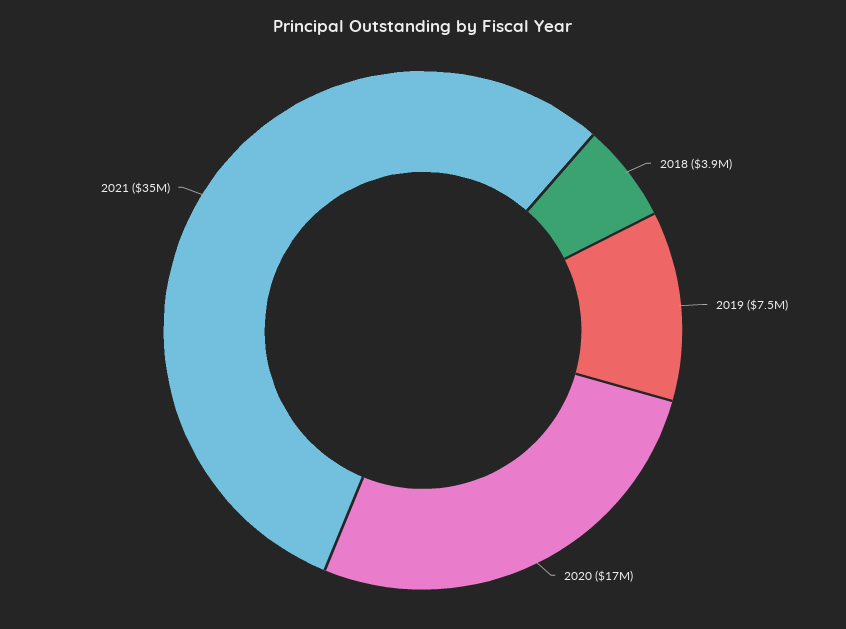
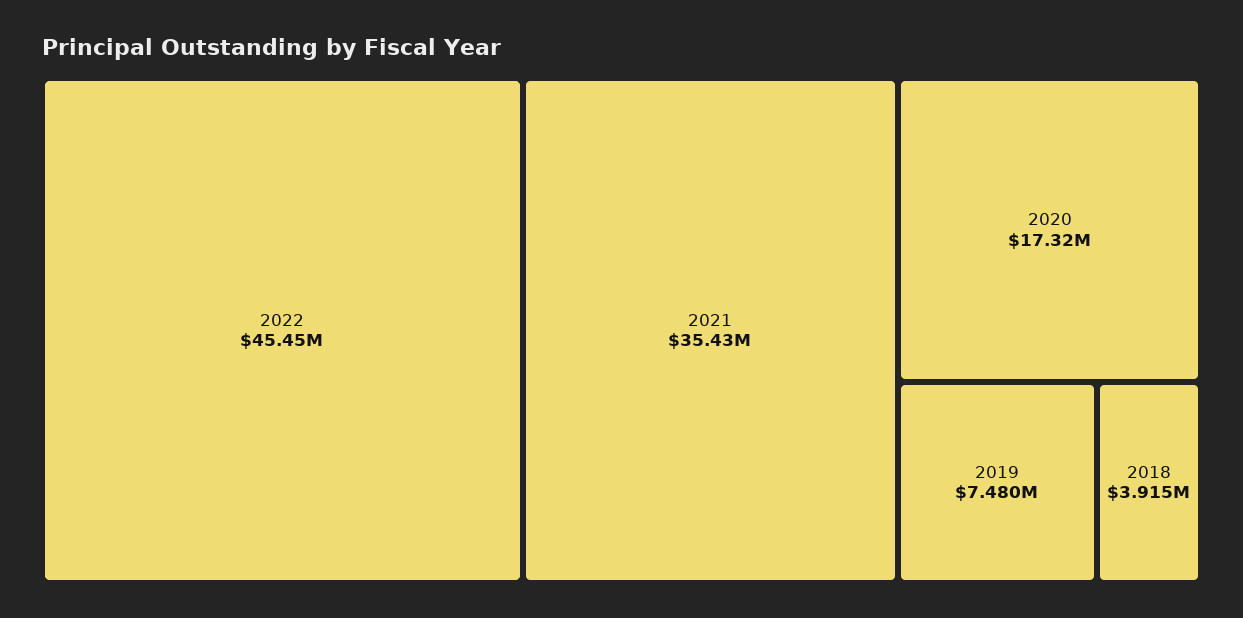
2022: none -> 45450000

